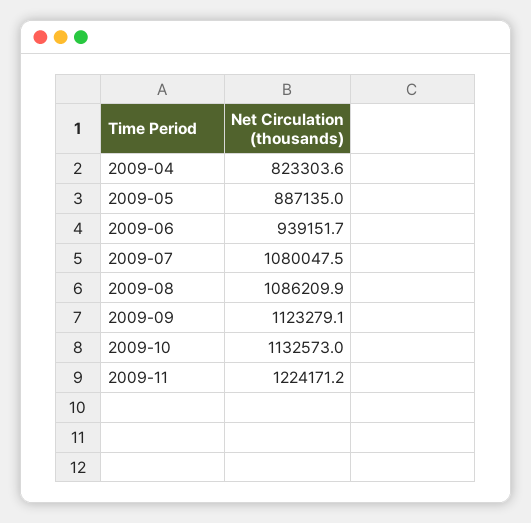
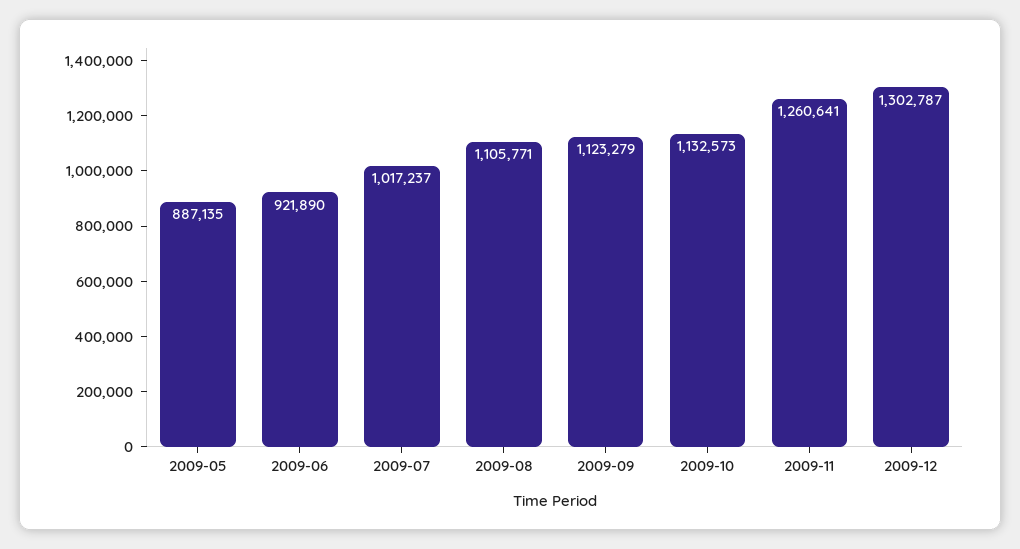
2009-04: 823303.6 -> none
2009-06: 939151.7 -> 921890
2009-07: 1080047.5 -> 1017237
2009-08: 1086209.9 -> 1105771
2009-11: 1224171.2 -> 1260641
2009-12: none -> 1302787

